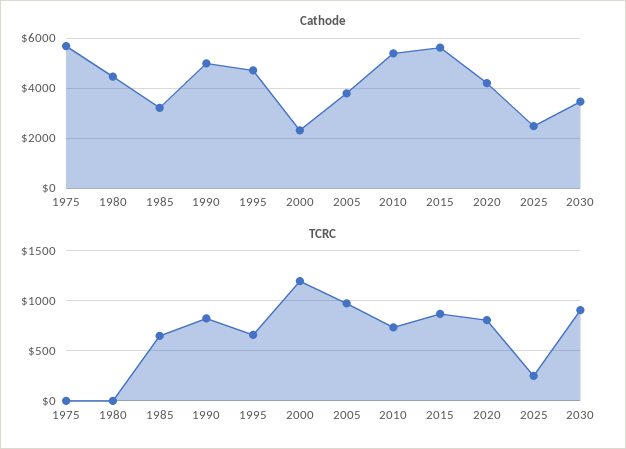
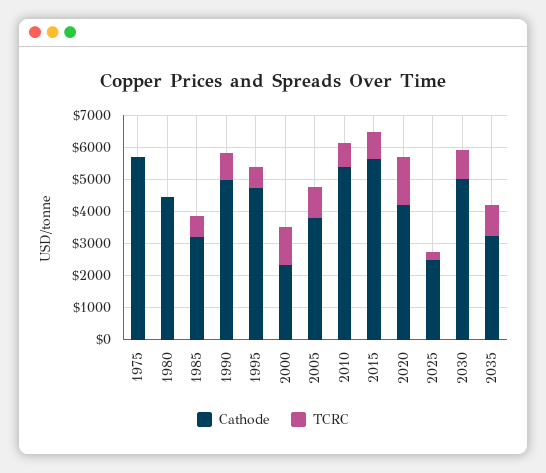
Cathode, 2030: 3500 -> 5000
TCRC, 2020: 800 -> 1500
Cathode, 2035: none -> 3250
TCRC, 2035: none -> 1000

